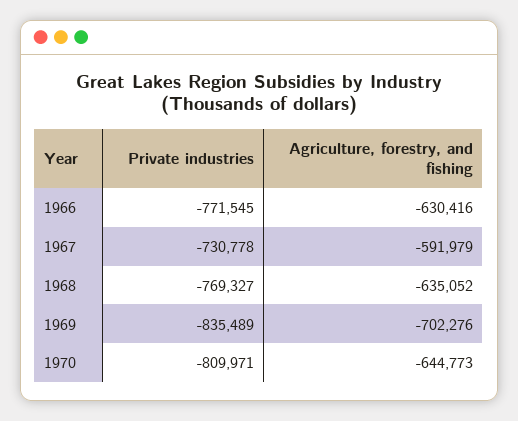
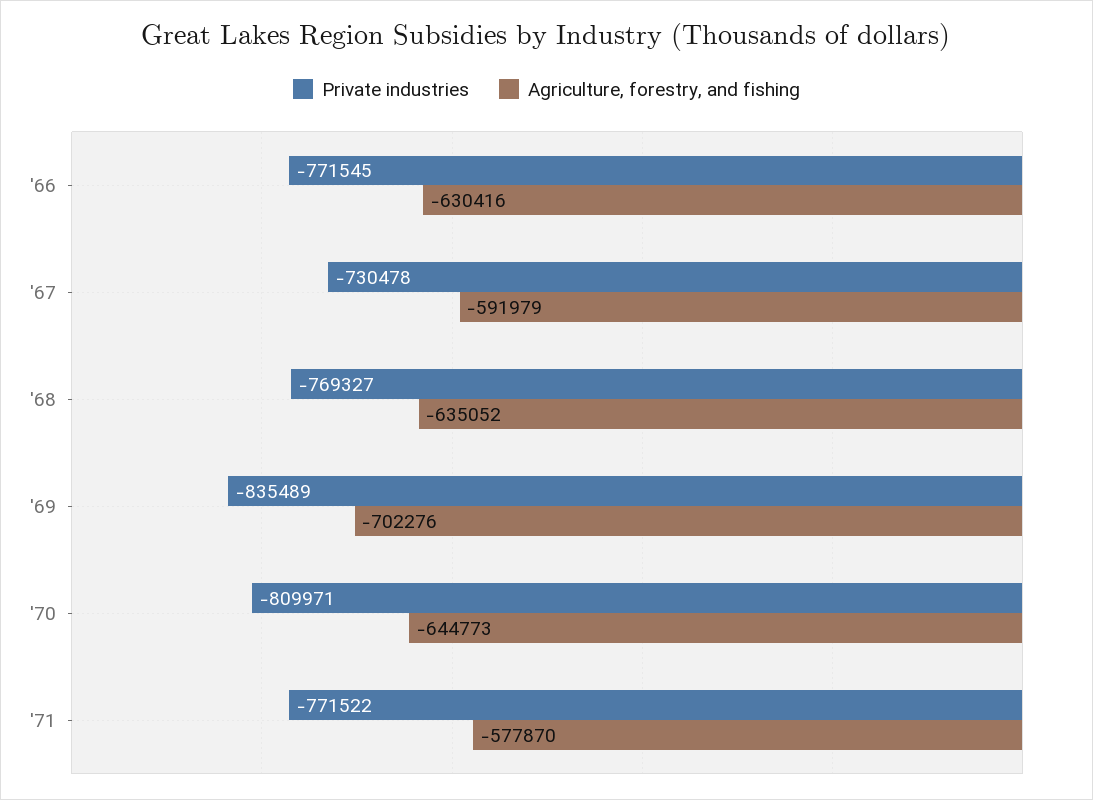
Private industries, 1967: -730778 -> -730478
Private industries, '71: none -> -771522
Agriculture, forestry, and fishing, '71: none -> -577870

